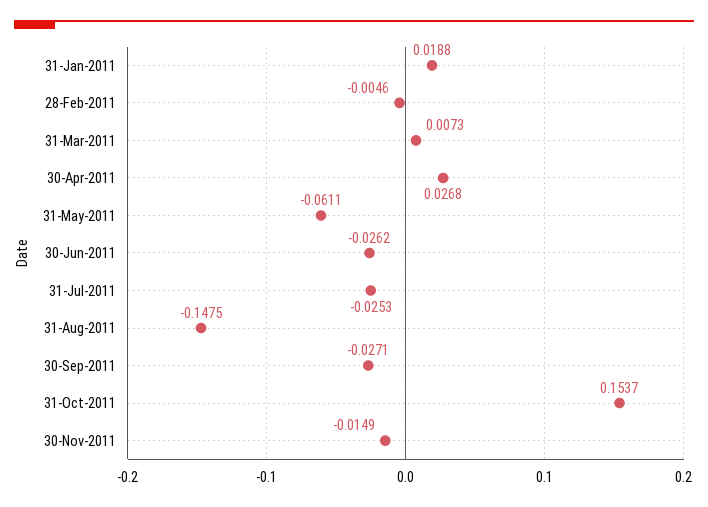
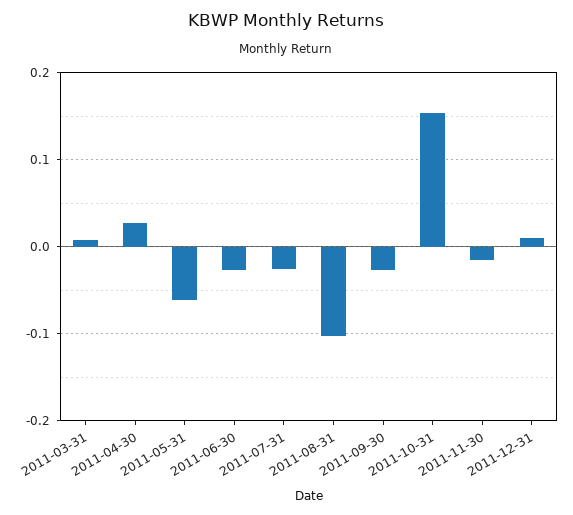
31-Jan-2011: 0.0188 -> none
28-Feb-2011: -0.0046 -> none
31-Aug-2011: -0.1475 -> -0.1
2011-12-31: none -> 0.01

